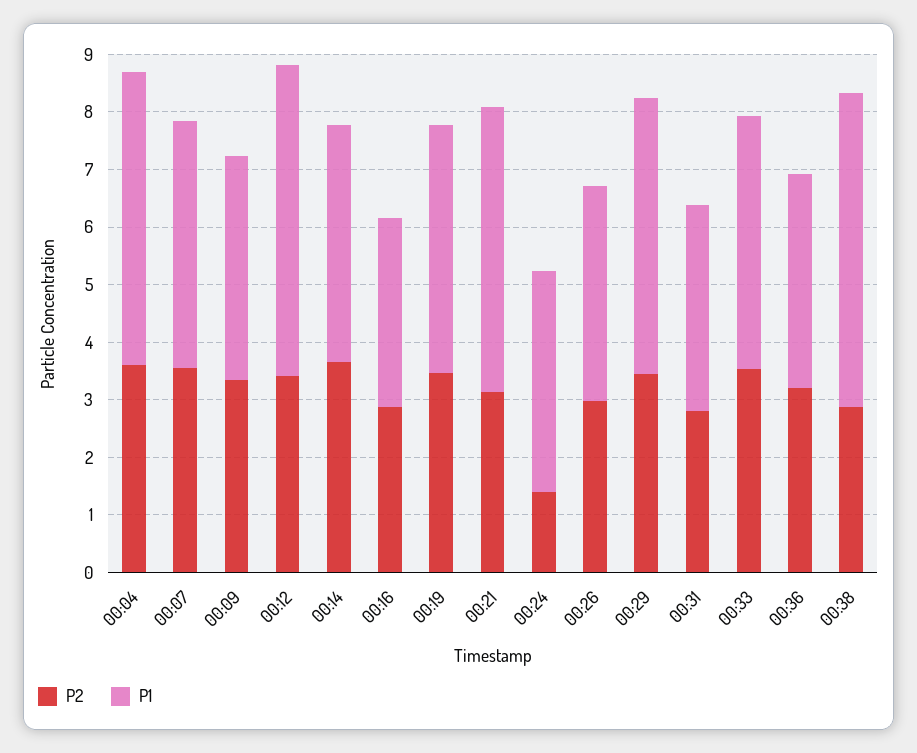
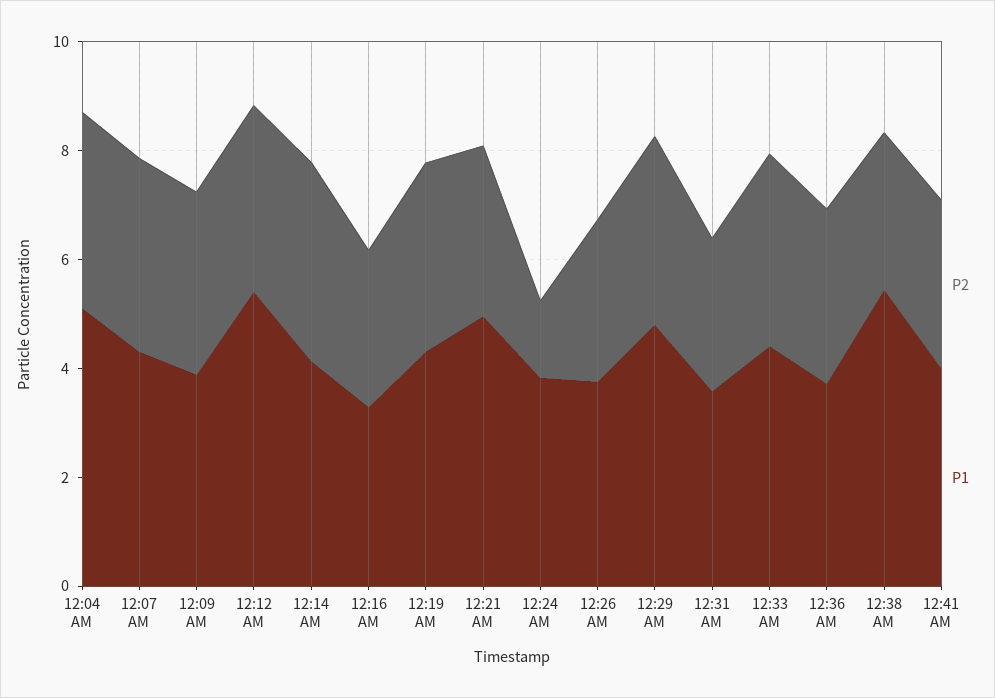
P2, 12:41 AM: none -> 3
P1, 12:41 AM: none -> 4

